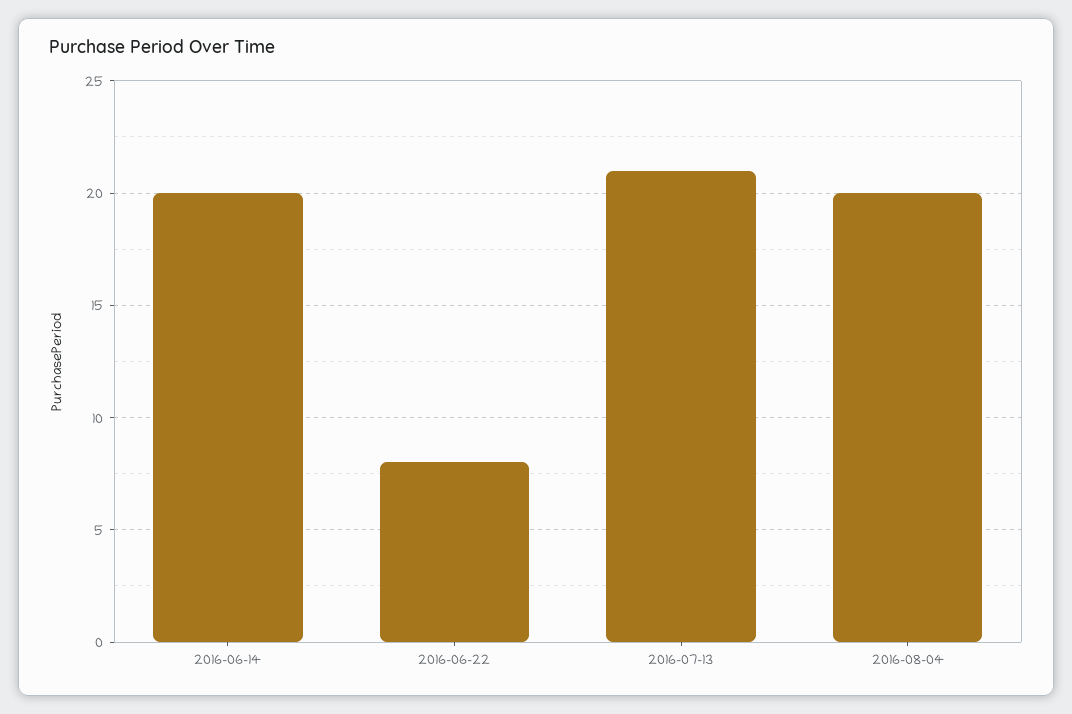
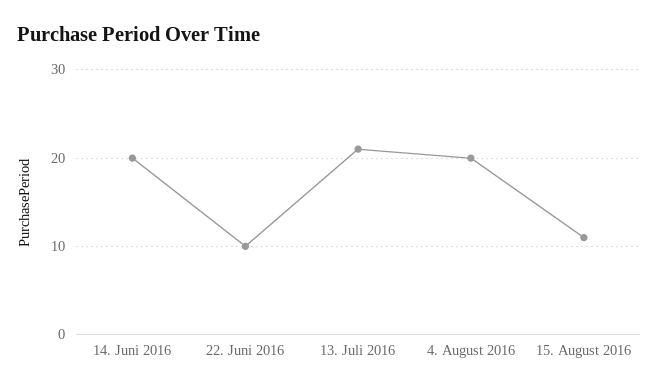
2016-06-22: 8 -> 10
15. August 2016: none -> 11

